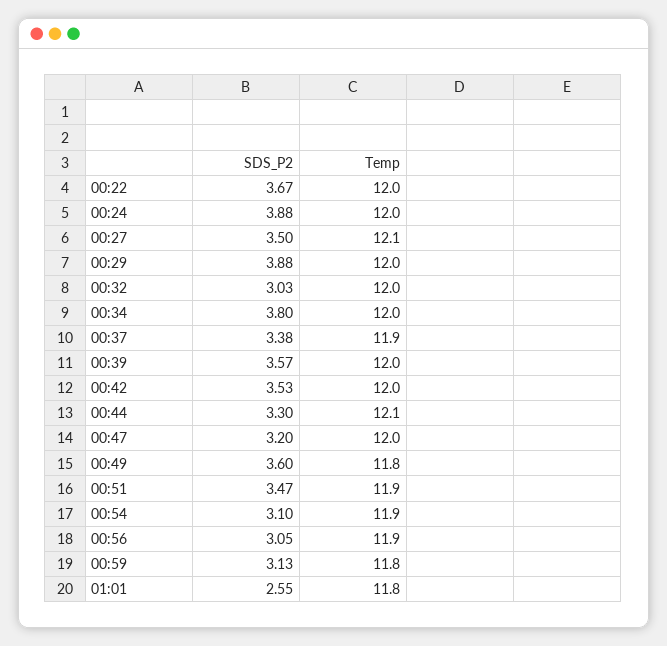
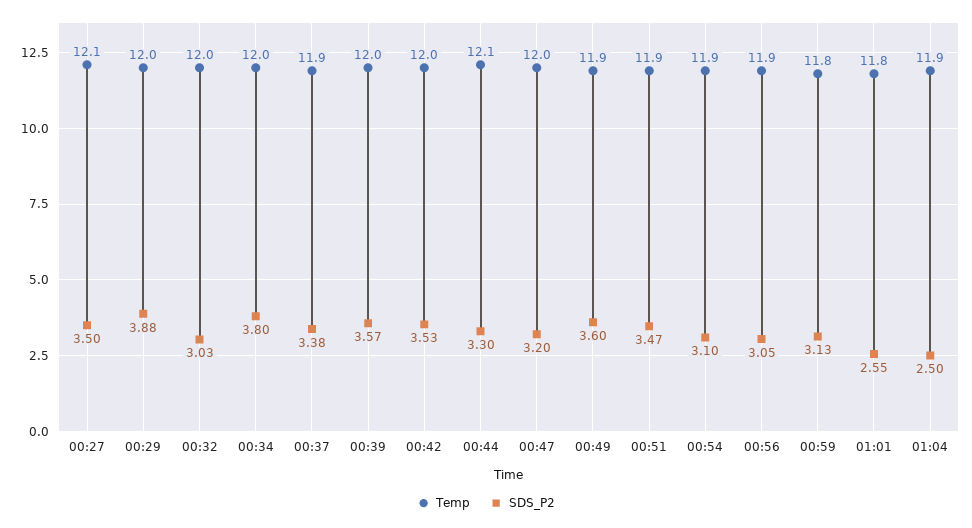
SDS_P2, 00:22: 3.67 -> none
Temp, 00:22: 12 -> none
SDS_P2, 00:24: 3.88 -> none
Temp, 00:24: 12 -> none
Temp, 00:49: 11.8 -> 11.9
Temp, 01:04: none -> 11.9
SDS_P2, 01:04: none -> 2.5

